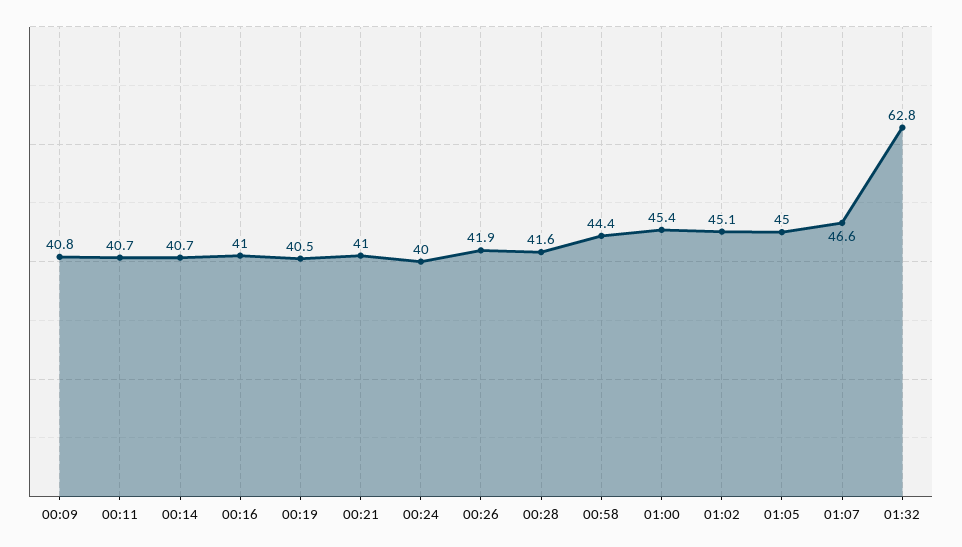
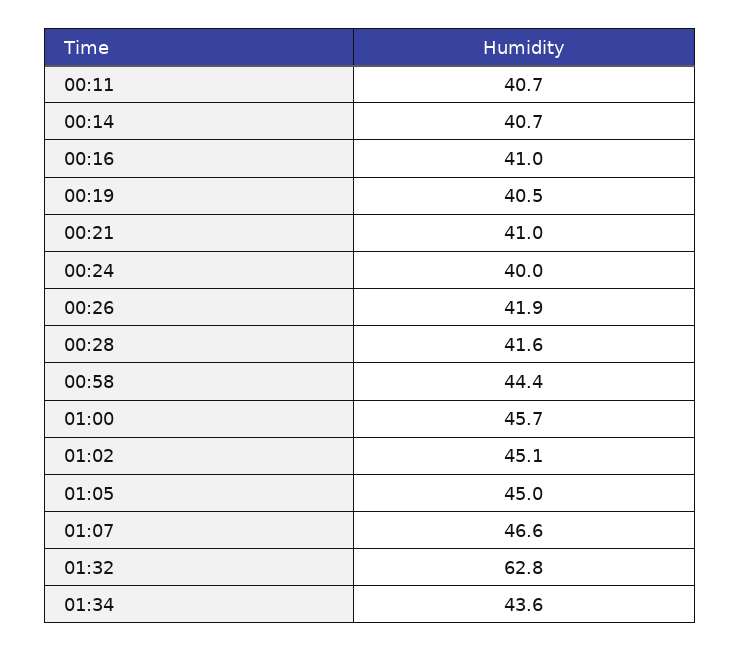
00:09: 40.8 -> none
01:00: 45.4 -> 45.7
01:34: none -> 43.6

